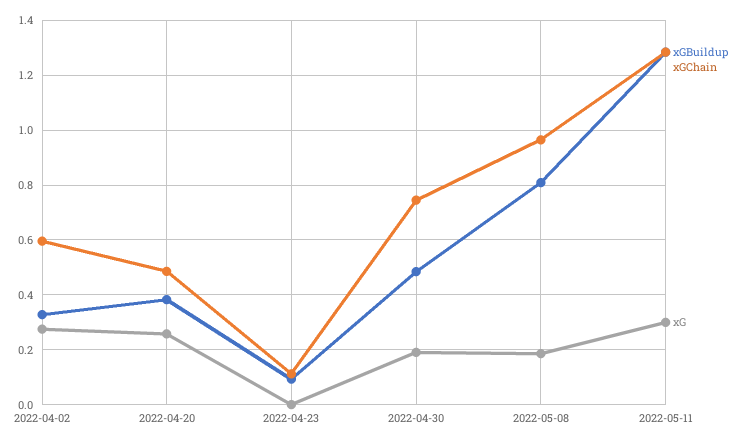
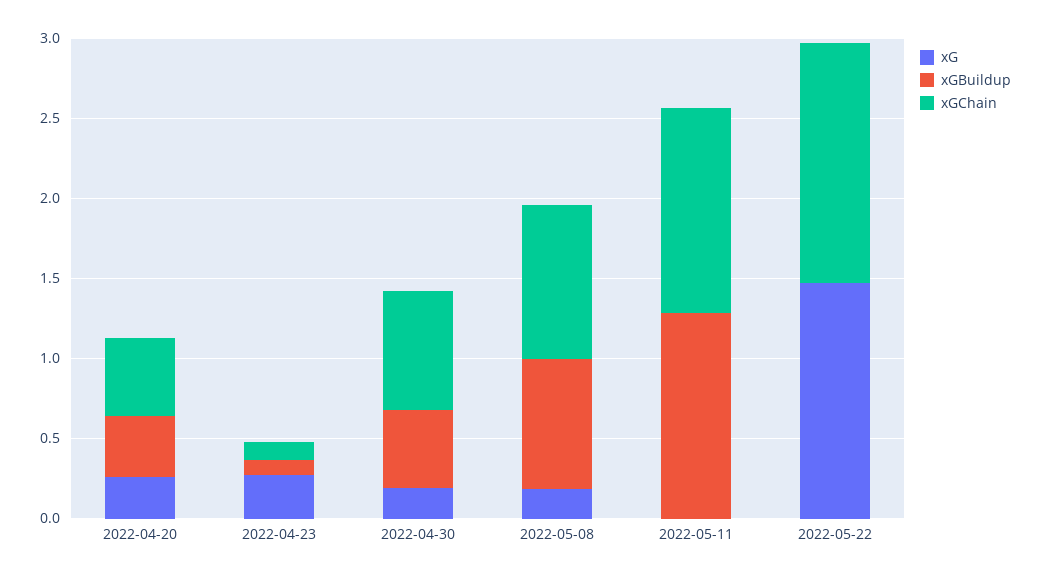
xGBuildup, 2022-04-02: 0.325 -> none
xGChain, 2022-04-02: 0.6 -> none
xG, 2022-04-02: 0.275 -> none
xG, 2022-04-23: 0 -> 0.3
xG, 2022-05-11: 0.3 -> 0
xG, 2022-05-22: none -> 1.5
xGBuildup, 2022-05-22: none -> 0
xGChain, 2022-05-22: none -> 1.5

